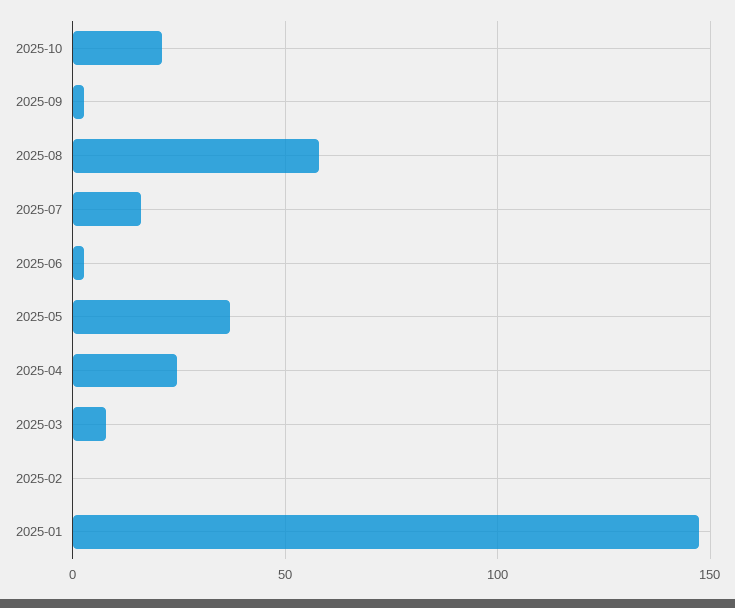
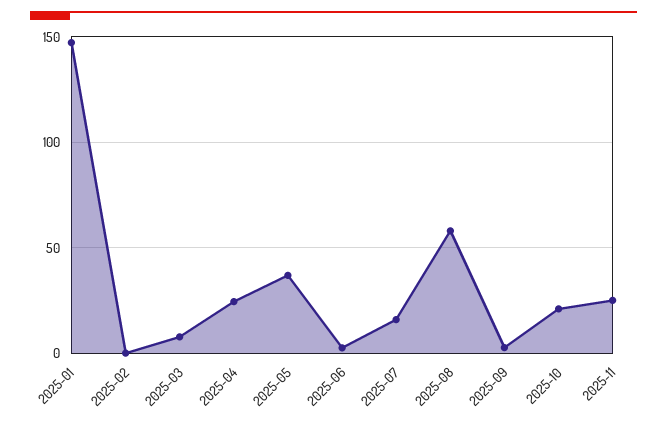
2025-11: none -> 25

